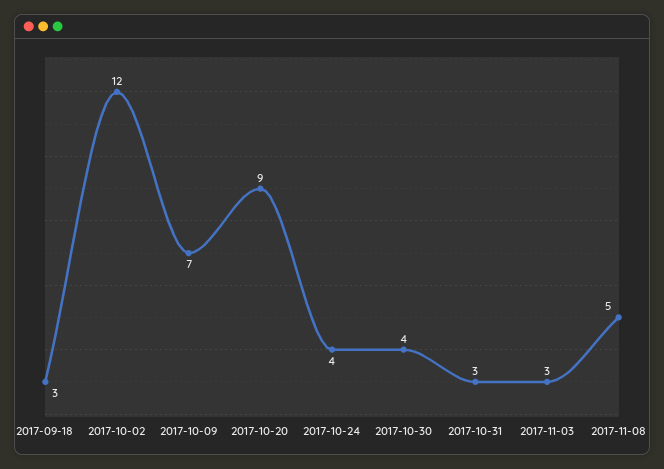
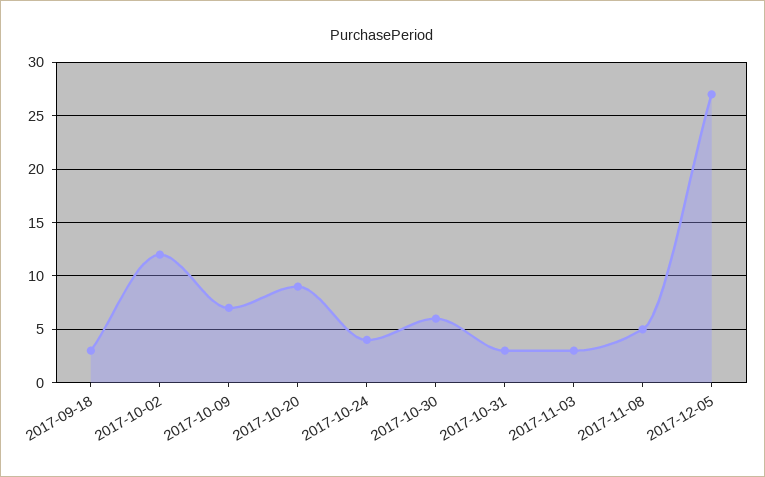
2017-10-30: 4 -> 6
2017-12-05: none -> 27

